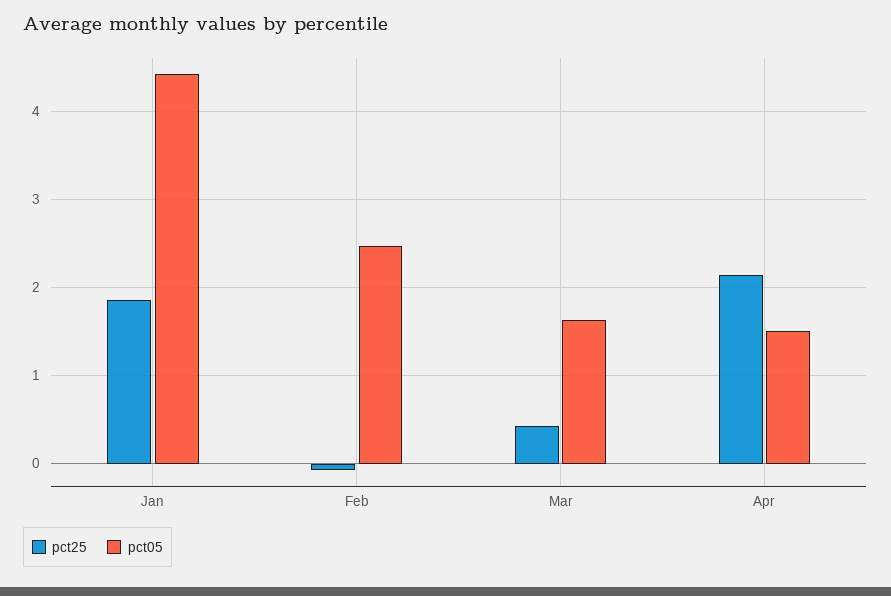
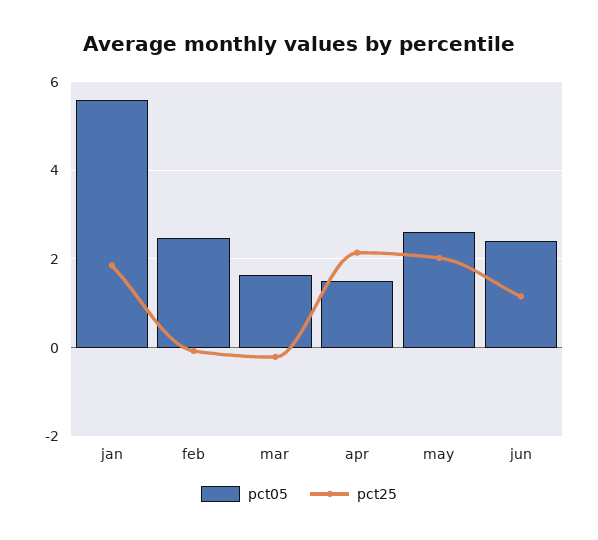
pct05, Jan: 4.4 -> 5.6
pct25, Mar: 0.4 -> -0.2
pct05, may: none -> 2.6
pct25, may: none -> 2
pct05, jun: none -> 2.4
pct25, jun: none -> 1.2

